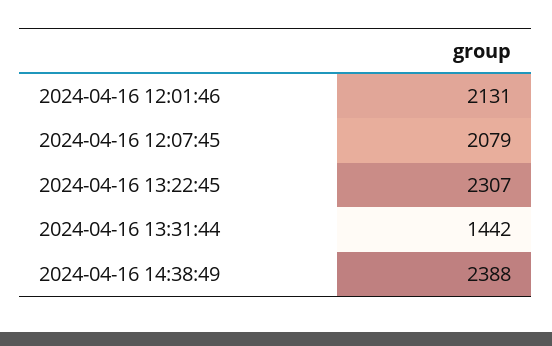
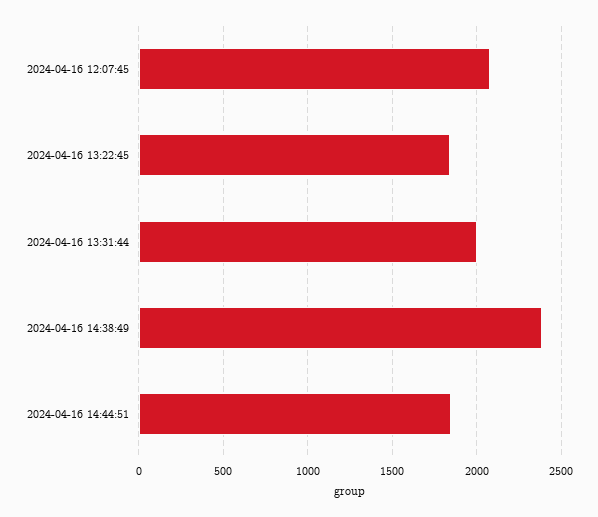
2024-04-16 12:01:46: 2131 -> none
2024-04-16 13:22:45: 2307 -> 1850
2024-04-16 13:31:44: 1442 -> 2000
2024-04-16 14:44:51: none -> 1850

